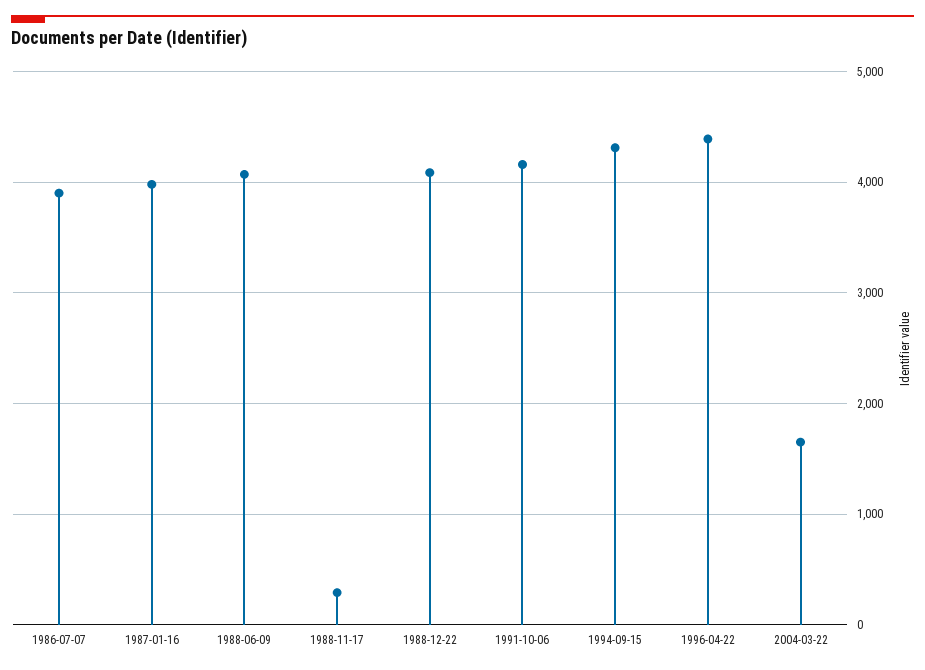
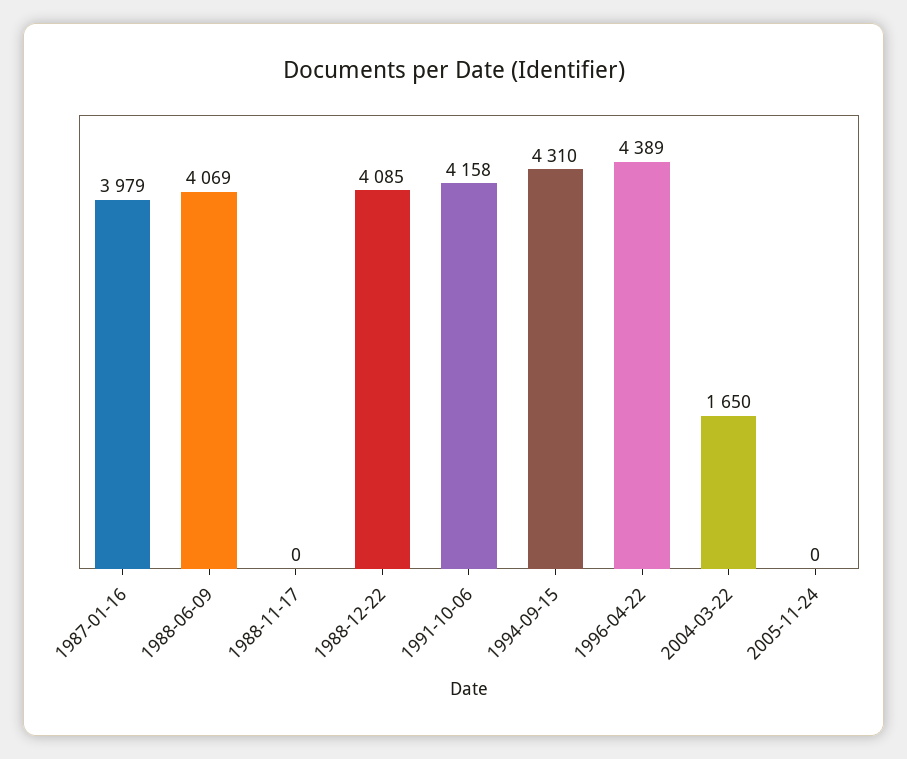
1986-07-07: 3900 -> none
1988-11-17: 300 -> 0
2005-11-24: none -> 0

